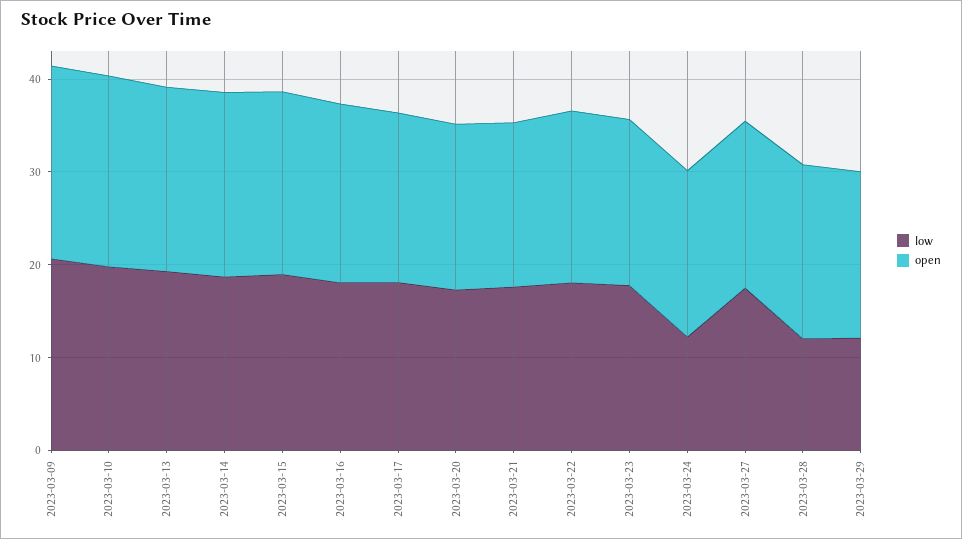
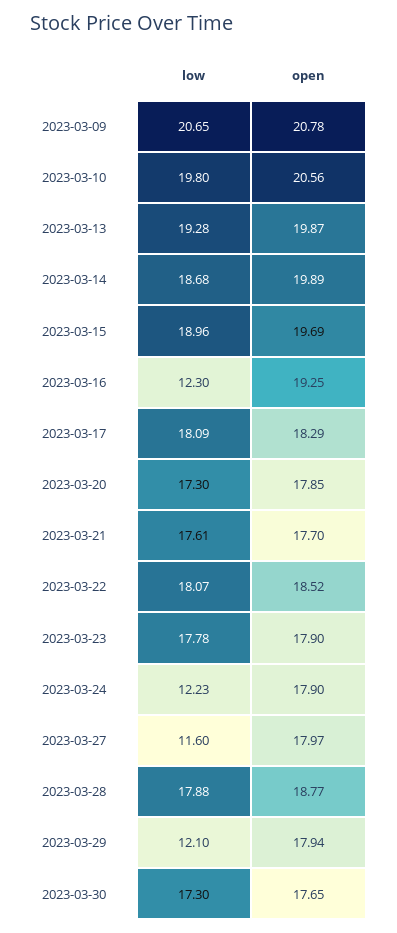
low, 2023-03-16: 18 -> 12.3
low, 2023-03-27: 18 -> 11.6
low, 2023-03-28: 12 -> 17.88
low, 2023-03-30: none -> 17.3
open, 2023-03-30: none -> 17.65

